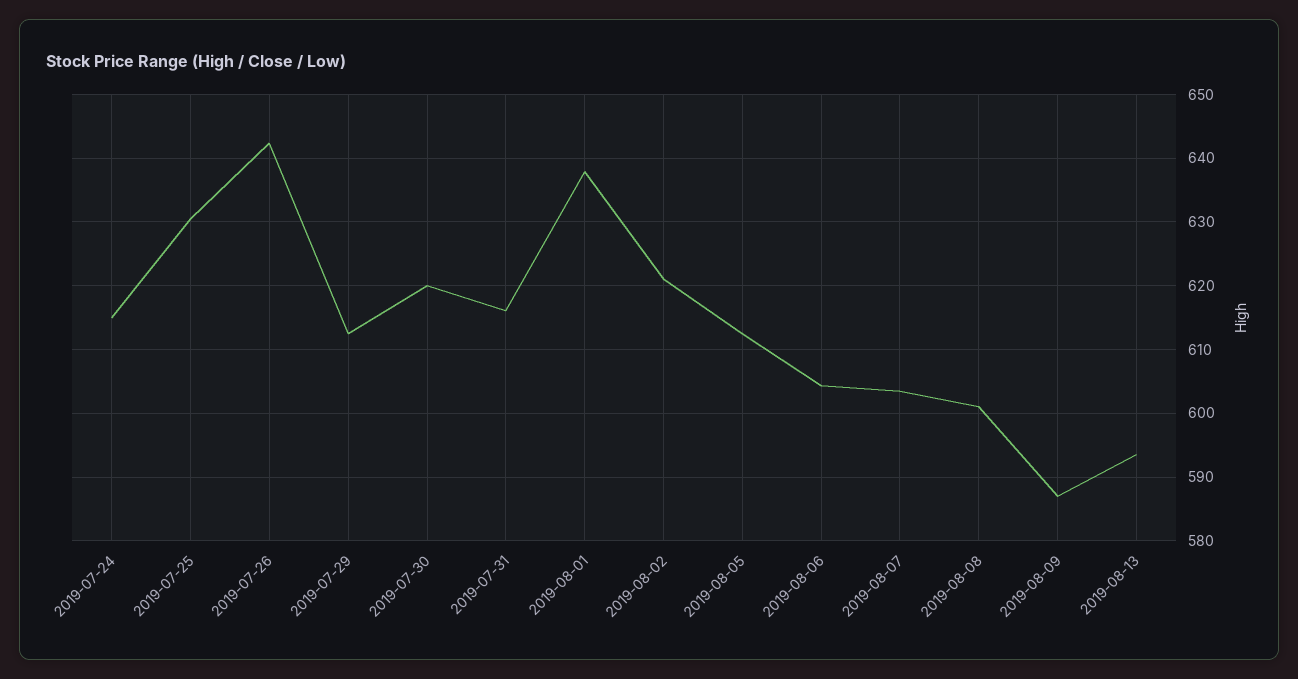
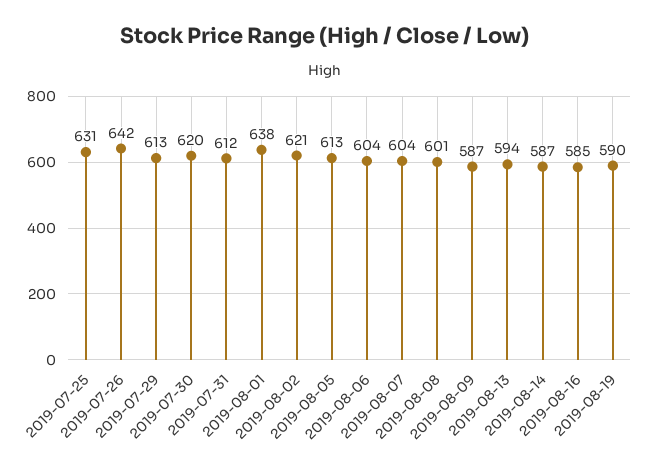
2019-07-24: 615 -> none
2019-07-31: 616 -> 612
2019-08-14: none -> 587
2019-08-16: none -> 585
2019-08-19: none -> 590

